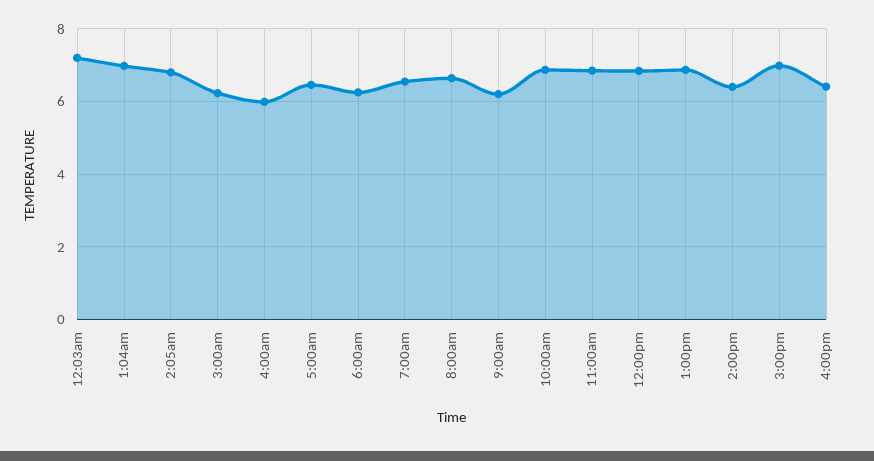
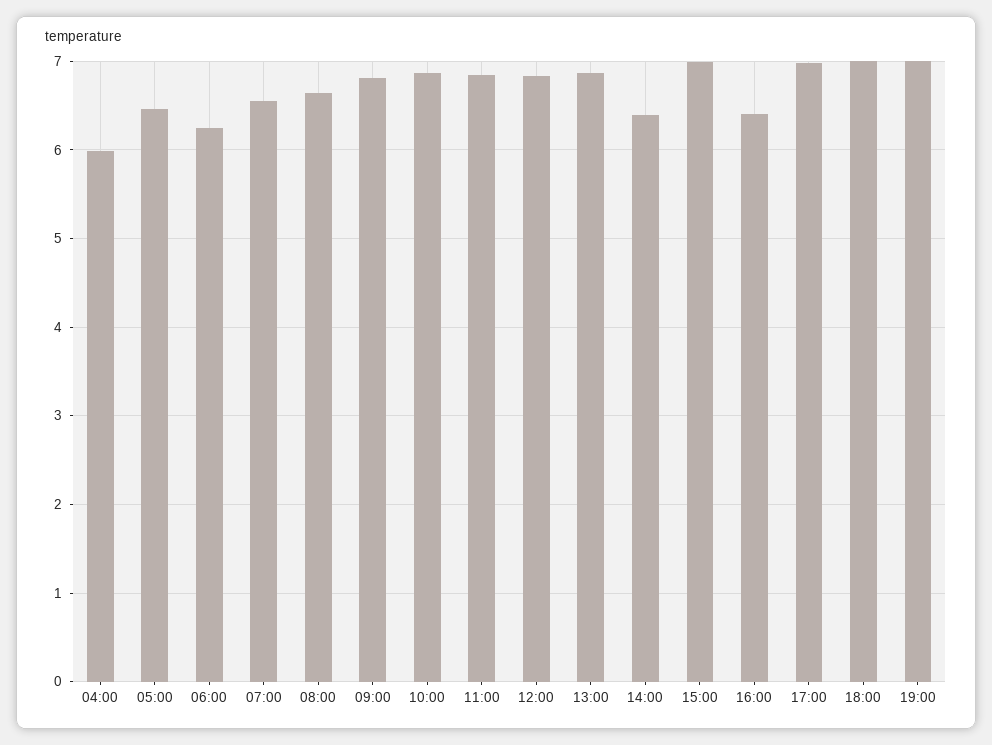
12:03am: 7.2 -> none
1:04am: 7 -> none
2:05am: 6.8 -> none
3:00am: 6.2 -> none
9:00am: 6.2 -> 6.8
17:00: none -> 7
18:00: none -> 7
19:00: none -> 7

